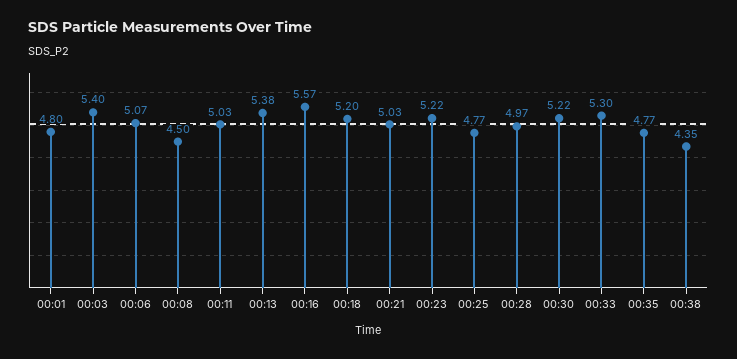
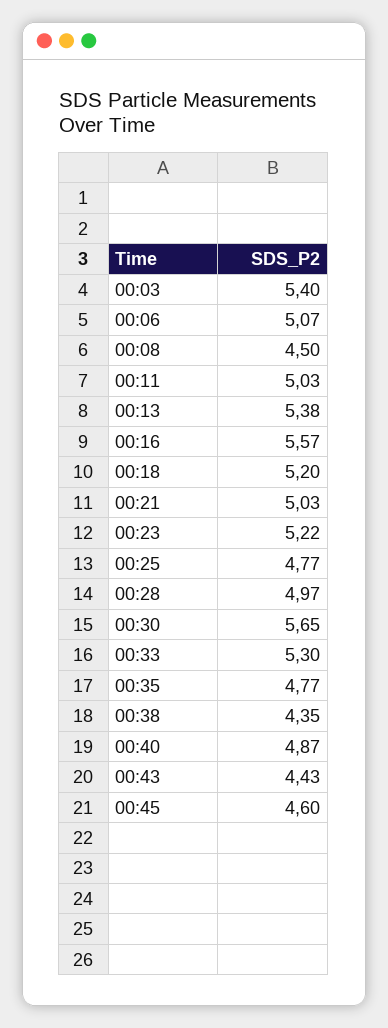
00:01: 4.8 -> none
00:30: 5.22 -> 5.65
00:40: none -> 4.87
00:43: none -> 4.43
00:45: none -> 4.6

